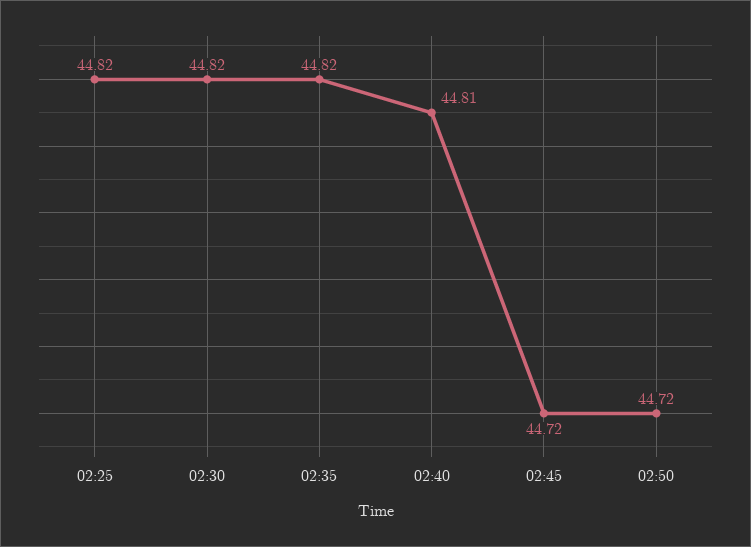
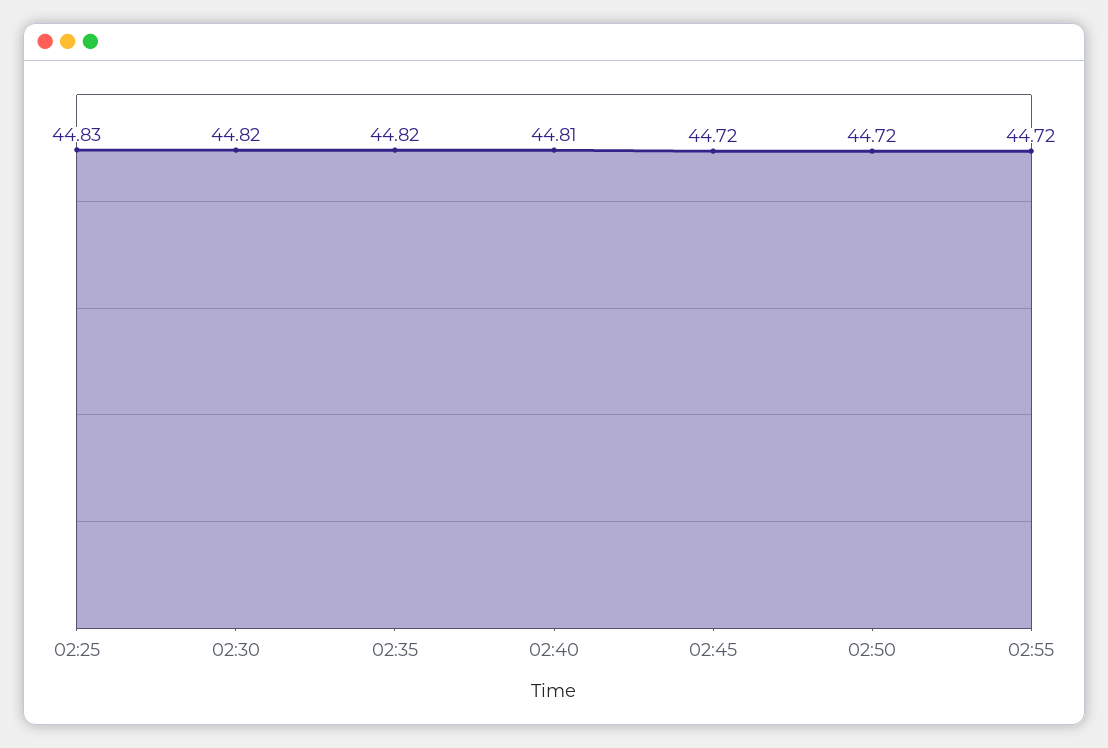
02:25: 44.82 -> 44.83
02:55: none -> 44.72

